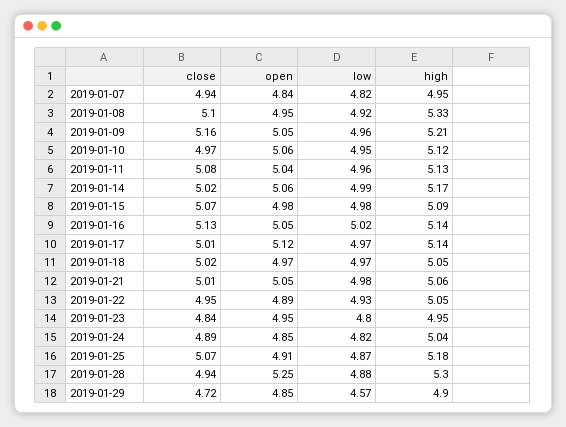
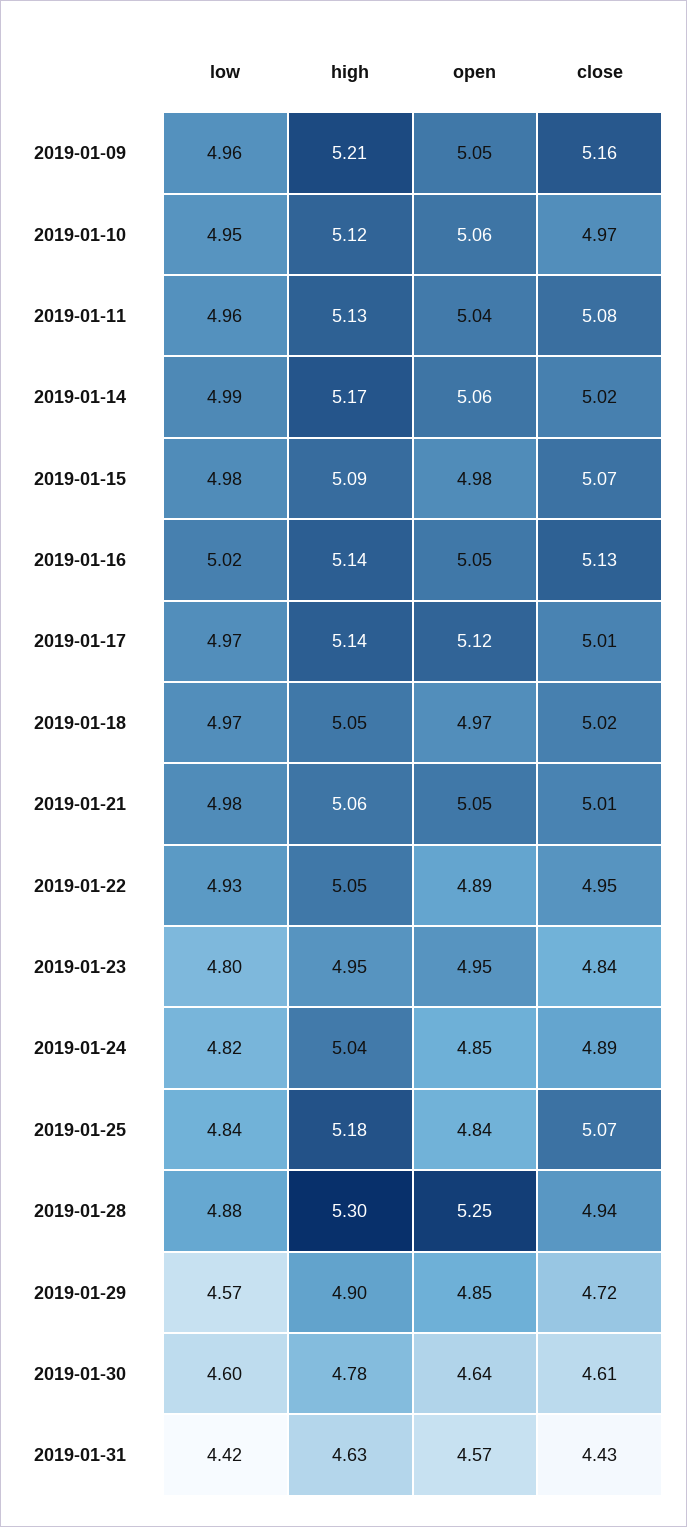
close, 2019-01-07: 4.94 -> none
open, 2019-01-07: 4.84 -> none
low, 2019-01-07: 4.82 -> none
high, 2019-01-07: 4.95 -> none
close, 2019-01-08: 5.1 -> none
open, 2019-01-08: 4.95 -> none
low, 2019-01-08: 4.92 -> none
high, 2019-01-08: 5.33 -> none
open, 2019-01-25: 4.91 -> 4.84
low, 2019-01-25: 4.87 -> 4.84
low, 2019-01-30: none -> 4.6
high, 2019-01-30: none -> 4.78
open, 2019-01-30: none -> 4.64
close, 2019-01-30: none -> 4.61
low, 2019-01-31: none -> 4.42
high, 2019-01-31: none -> 4.63
open, 2019-01-31: none -> 4.57
close, 2019-01-31: none -> 4.43

